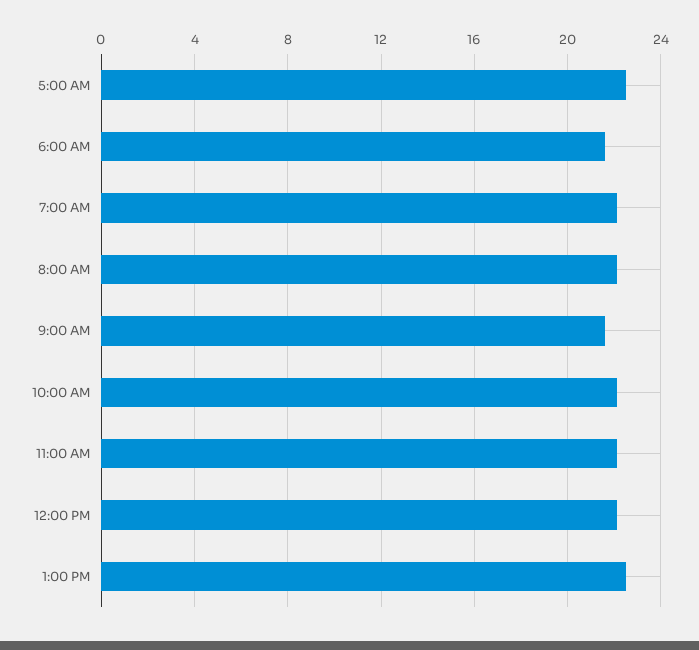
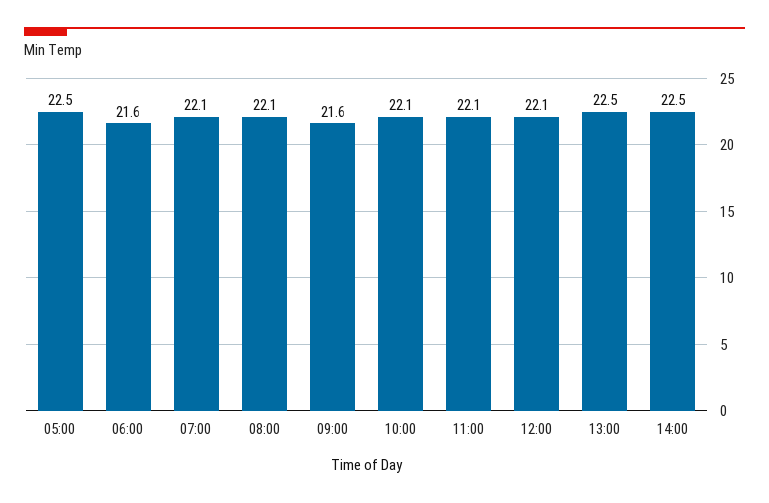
14:00: none -> 22.5

